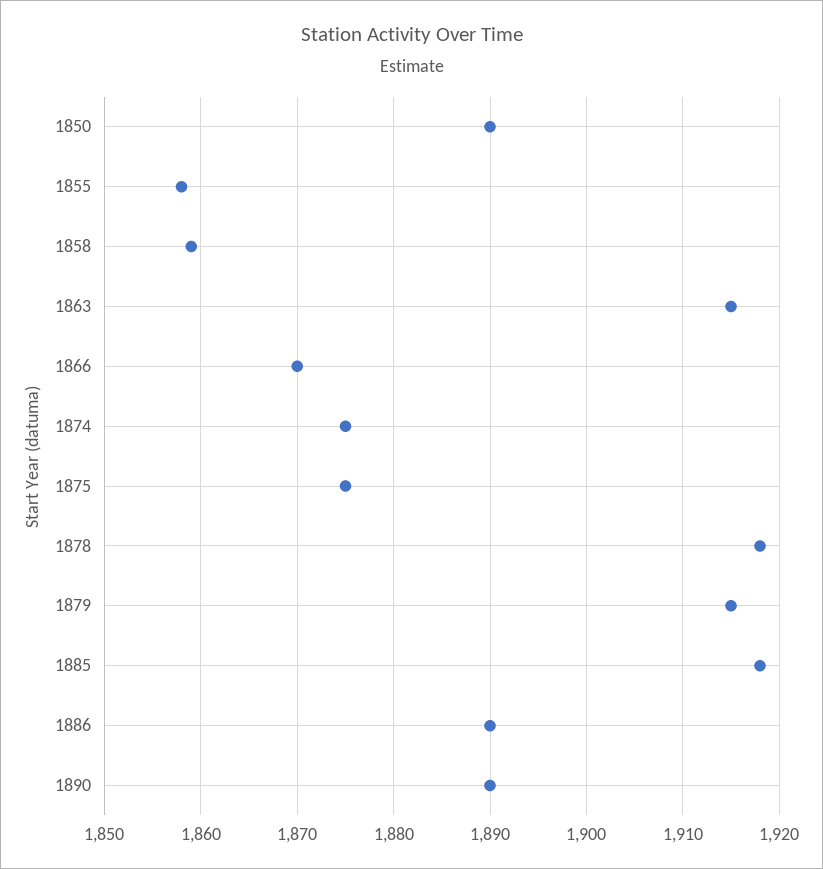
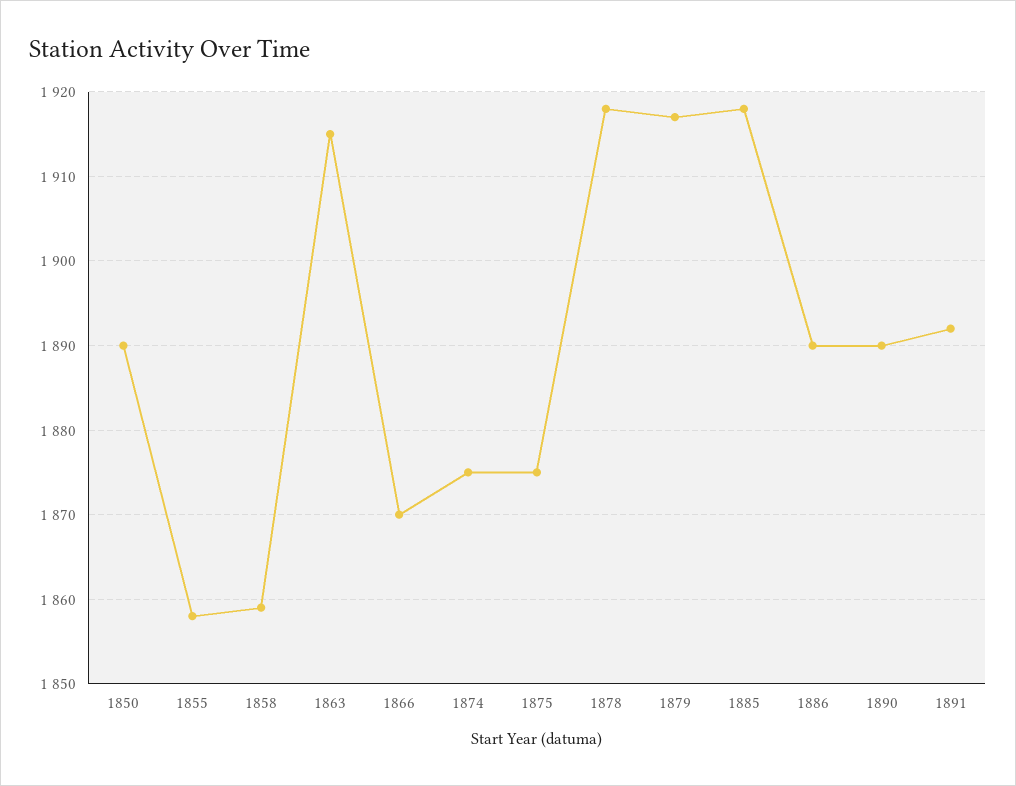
1879: 1915 -> 1917
1891: none -> 1892

